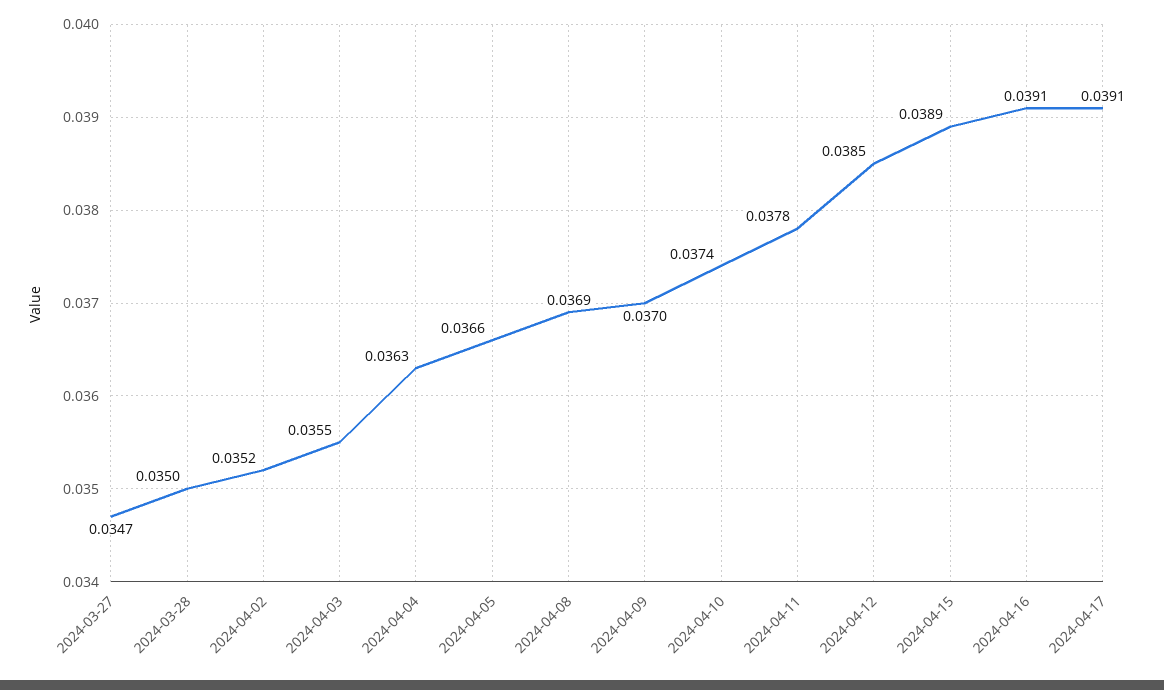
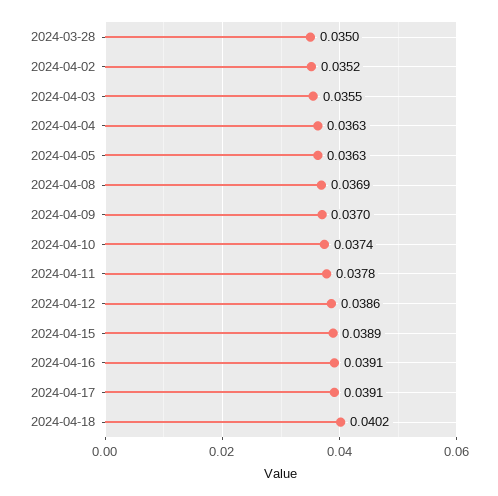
2024-03-27: 0.0347 -> none
2024-04-05: 0.0366 -> 0.0363
2024-04-12: 0.0385 -> 0.0386
2024-04-18: none -> 0.0402

